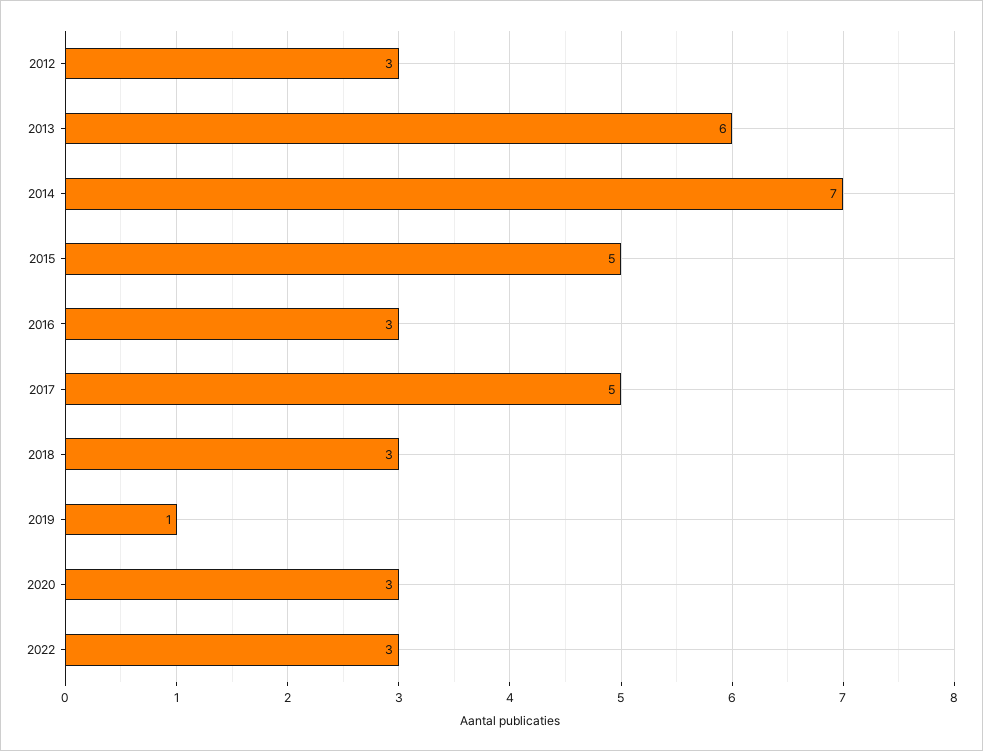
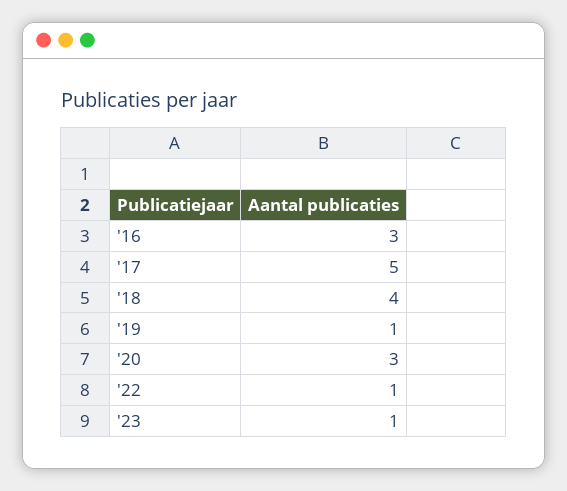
2012: 3 -> none
2013: 6 -> none
2014: 7 -> none
2015: 5 -> none
2018: 3 -> 4
2022: 3 -> 1
'23: none -> 1

